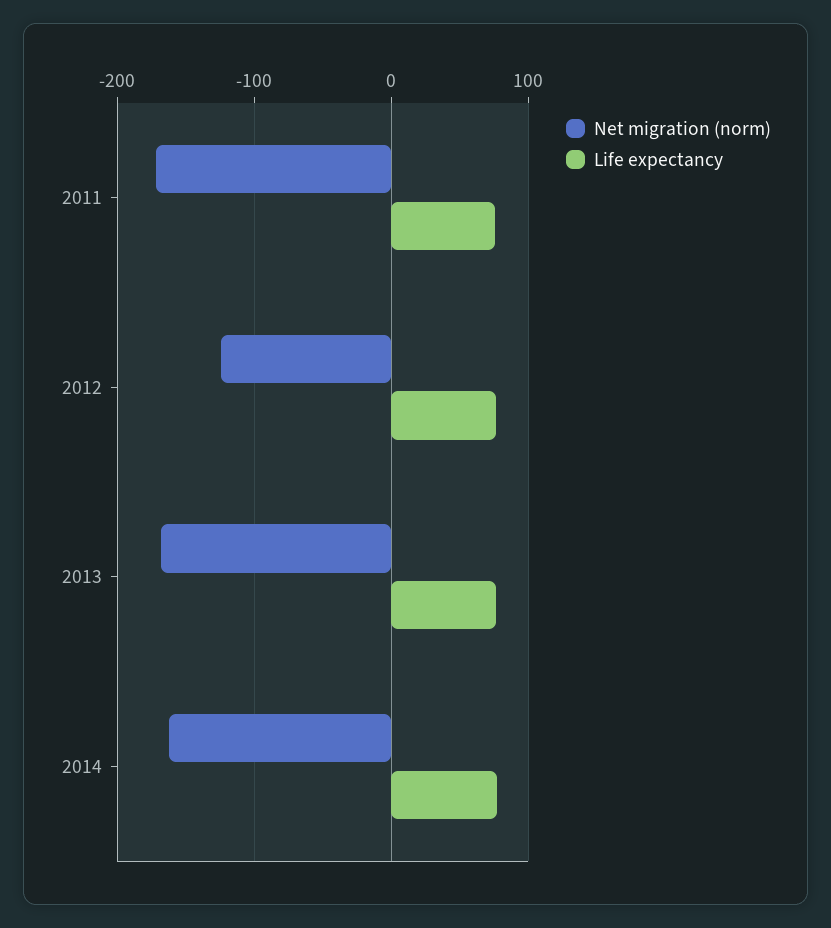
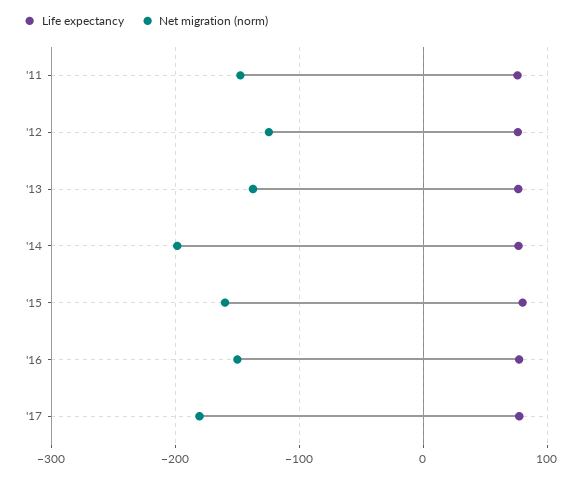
Net migration (norm), 2011: -170 -> -150
Net migration (norm), 2013: -170 -> -140
Net migration (norm), 2014: -160 -> -200
Life expectancy, '15: none -> 80
Net migration (norm), '15: none -> -160
Life expectancy, '16: none -> 80
Net migration (norm), '16: none -> -150
Life expectancy, '17: none -> 80
Net migration (norm), '17: none -> -180

